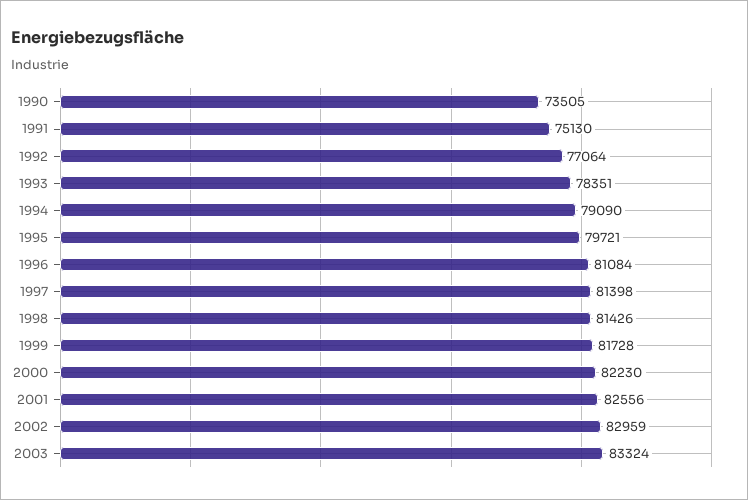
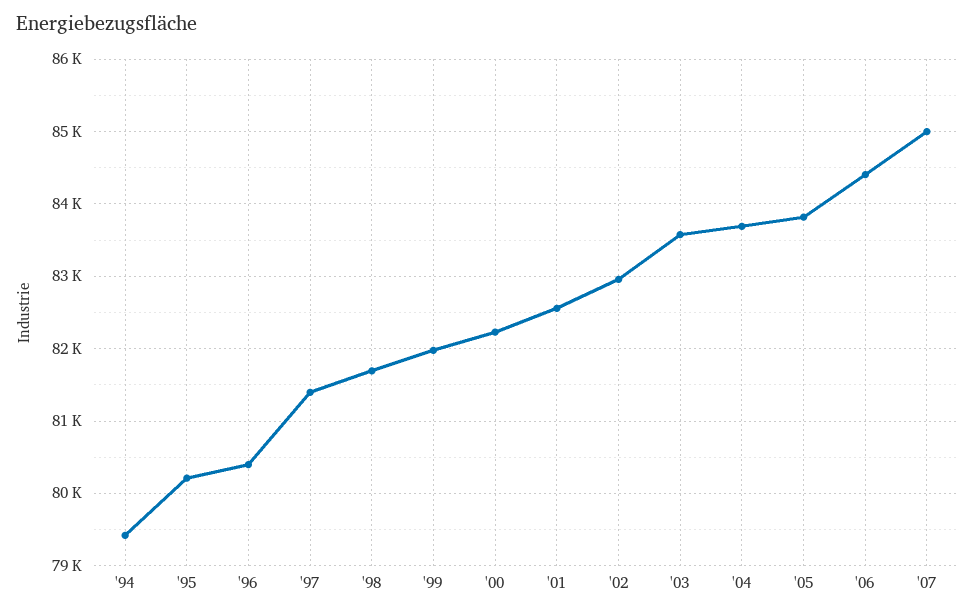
1990: 73505 -> none
1991: 75130 -> none
1992: 77064 -> none
1993: 78351 -> none
1994: 79090 -> 79400
1995: 79721 -> 80200
1996: 81084 -> 80400
1998: 81426 -> 81700
1999: 81728 -> 82000
2003: 83324 -> 83600
'04: none -> 83700
'05: none -> 83800
'06: none -> 84400
'07: none -> 85000

